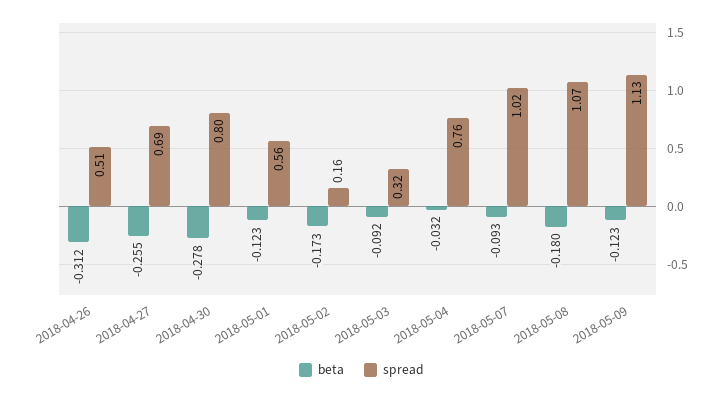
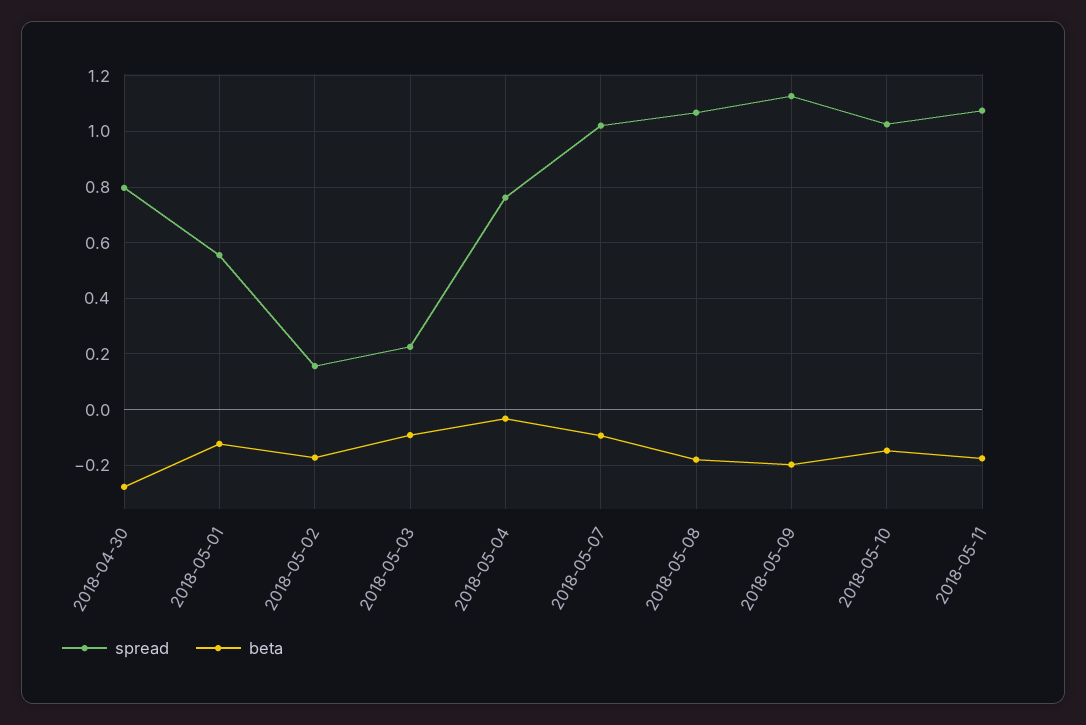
beta, 2018-04-26: -0.312 -> none
spread, 2018-04-26: 0.51 -> none
beta, 2018-04-27: -0.255 -> none
spread, 2018-04-27: 0.69 -> none
spread, 2018-05-03: 0.32 -> 0.225
beta, 2018-05-09: -0.123 -> -0.2
spread, 2018-05-10: none -> 1.025
beta, 2018-05-10: none -> -0.15
spread, 2018-05-11: none -> 1.075
beta, 2018-05-11: none -> -0.175

